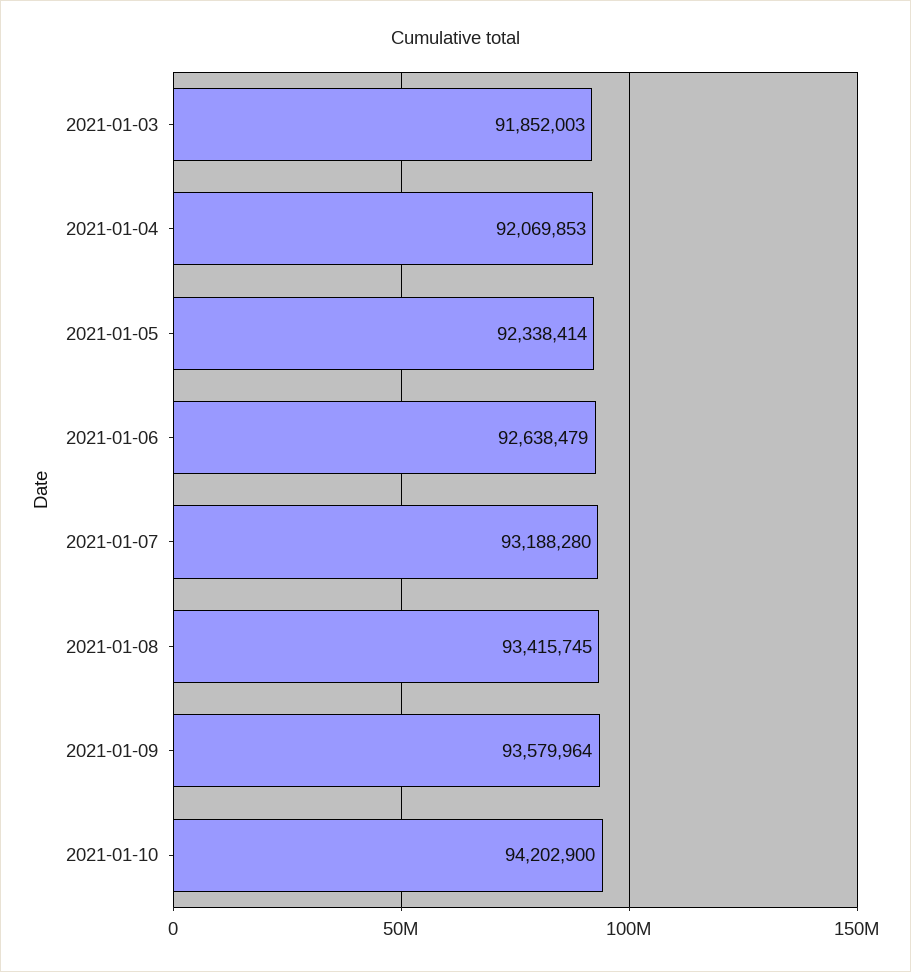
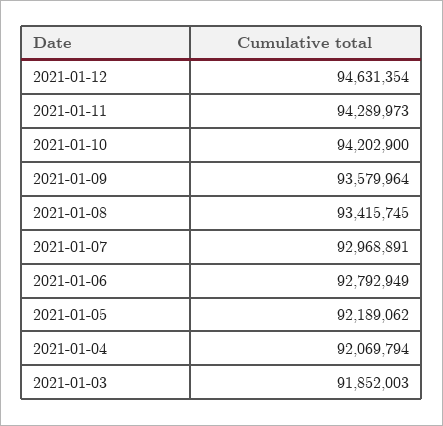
2021-01-04: 92069853 -> 92069794
2021-01-05: 92338414 -> 92189062
2021-01-06: 92638479 -> 92792949
2021-01-07: 93188280 -> 92968891
2021-01-12: none -> 94631354
2021-01-11: none -> 94289973

